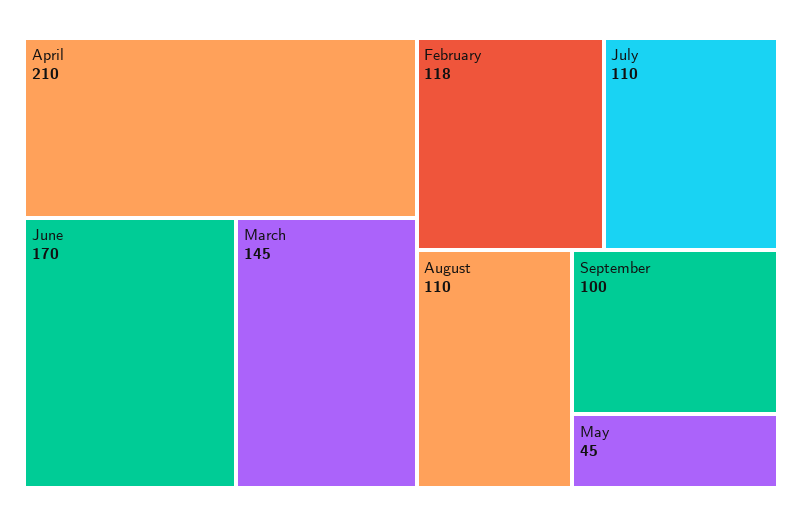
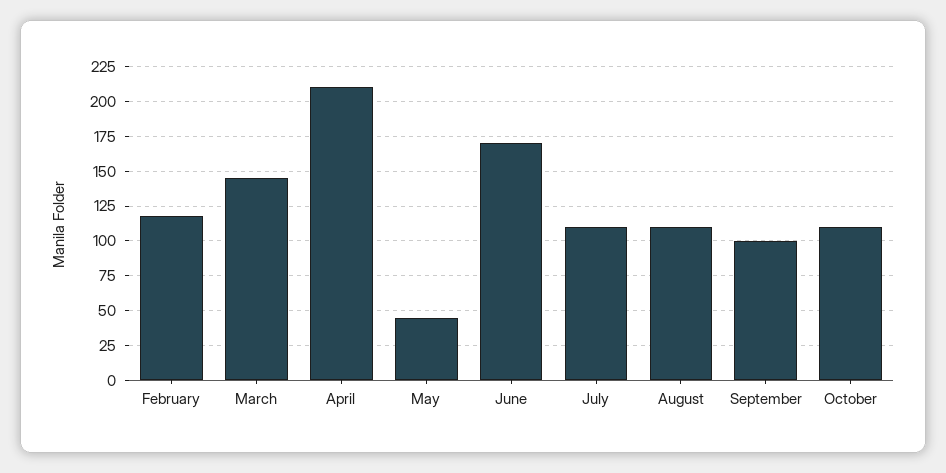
October: none -> 110

